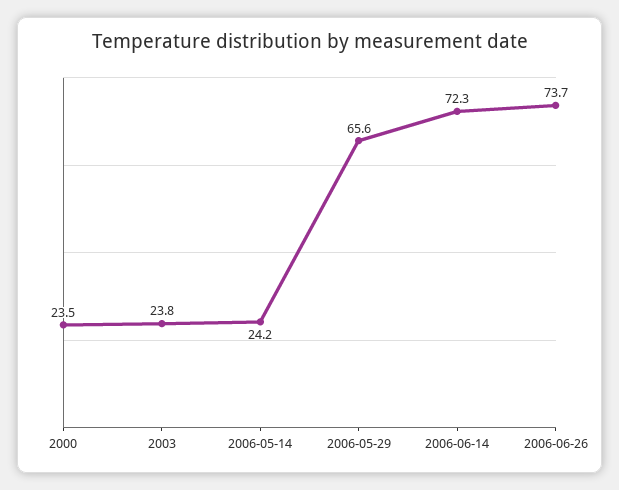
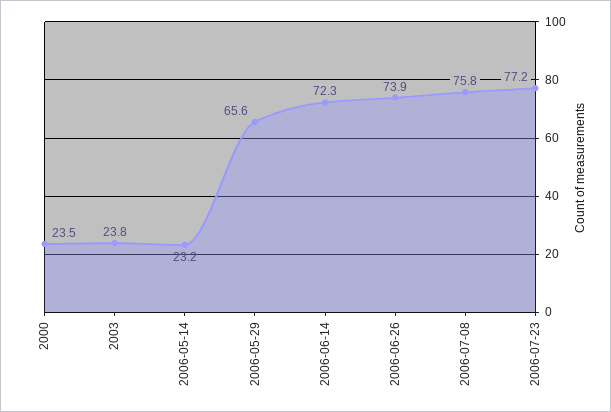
2006-05-14: 24.2 -> 23.2
2006-06-26: 73.7 -> 73.9
2006-07-08: none -> 75.8
2006-07-23: none -> 77.2

